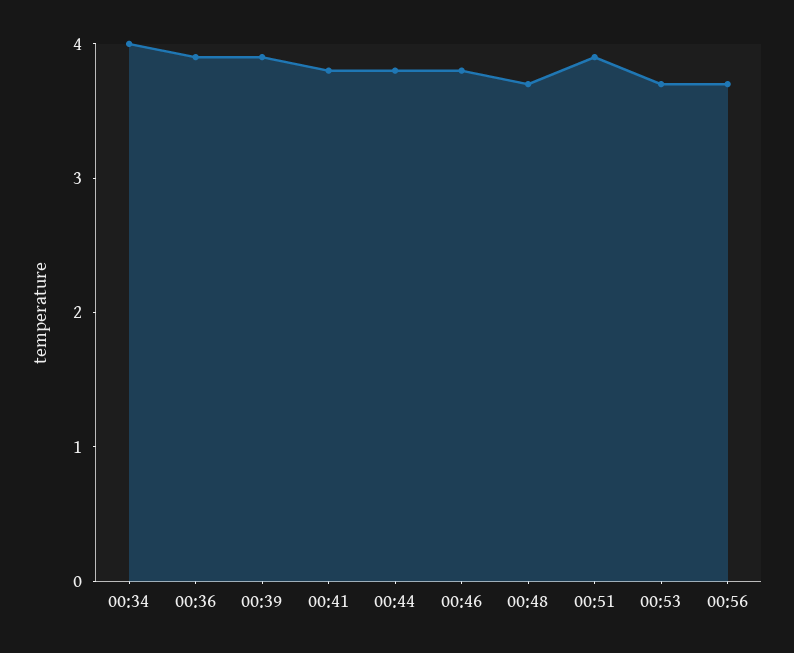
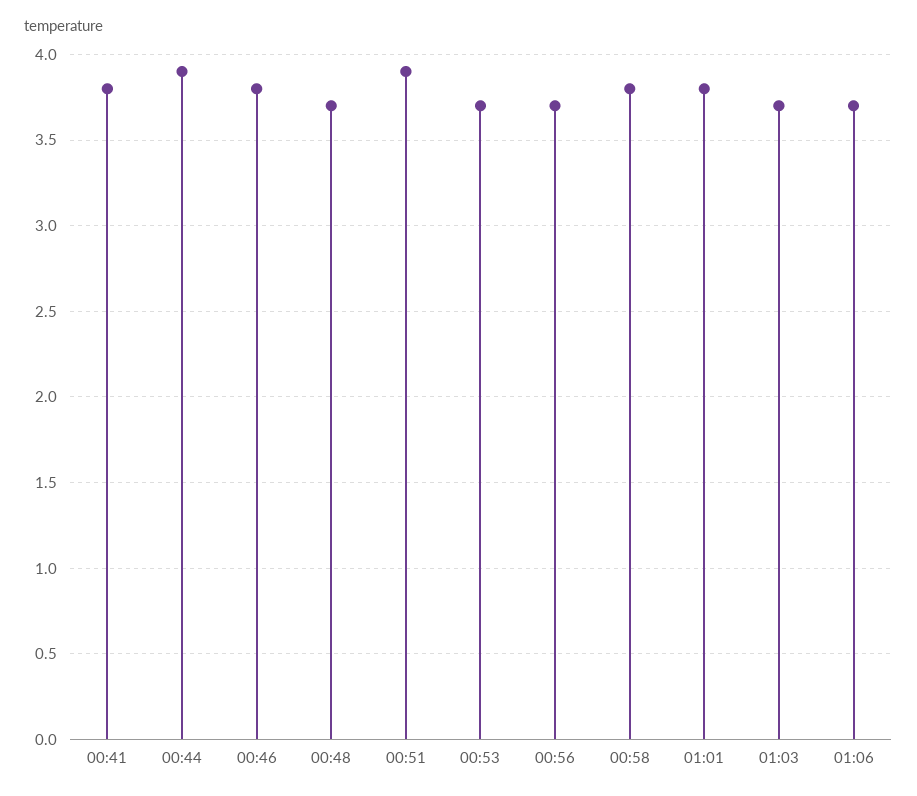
00:34: 4 -> none
00:36: 3.9 -> none
00:39: 3.9 -> none
00:44: 3.8 -> 3.9
00:58: none -> 3.8
01:01: none -> 3.8
01:03: none -> 3.7
01:06: none -> 3.7

